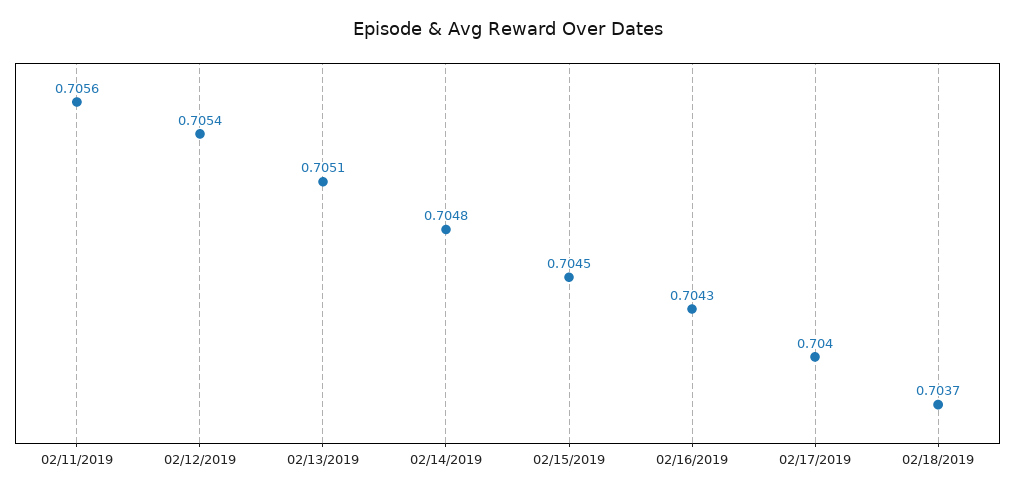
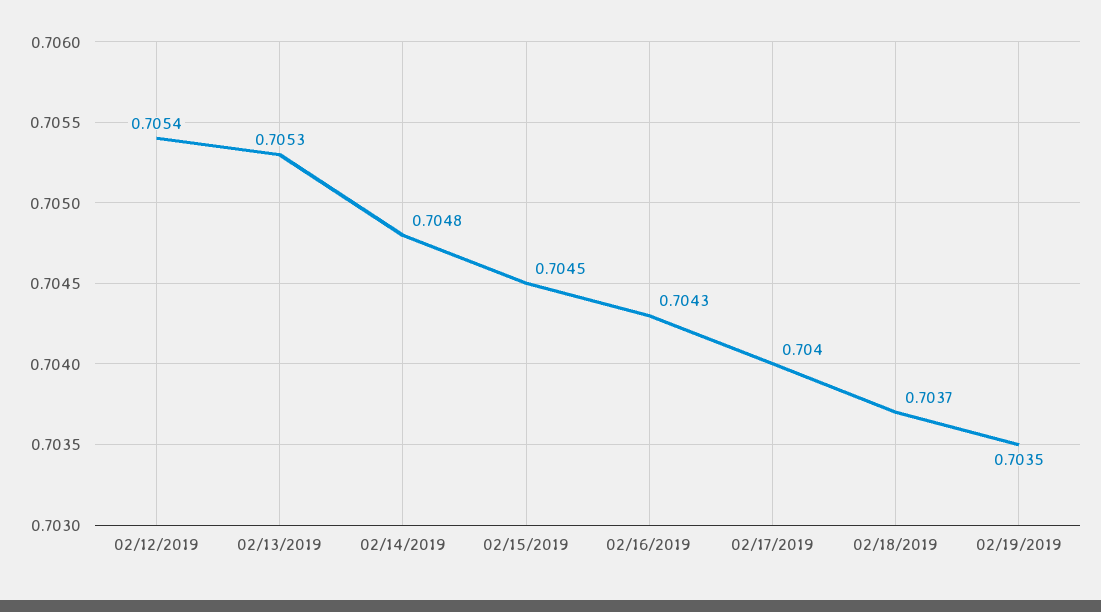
02/11/2019: 0.7056 -> none
02/13/2019: 0.7051 -> 0.7053
02/19/2019: none -> 0.7035

